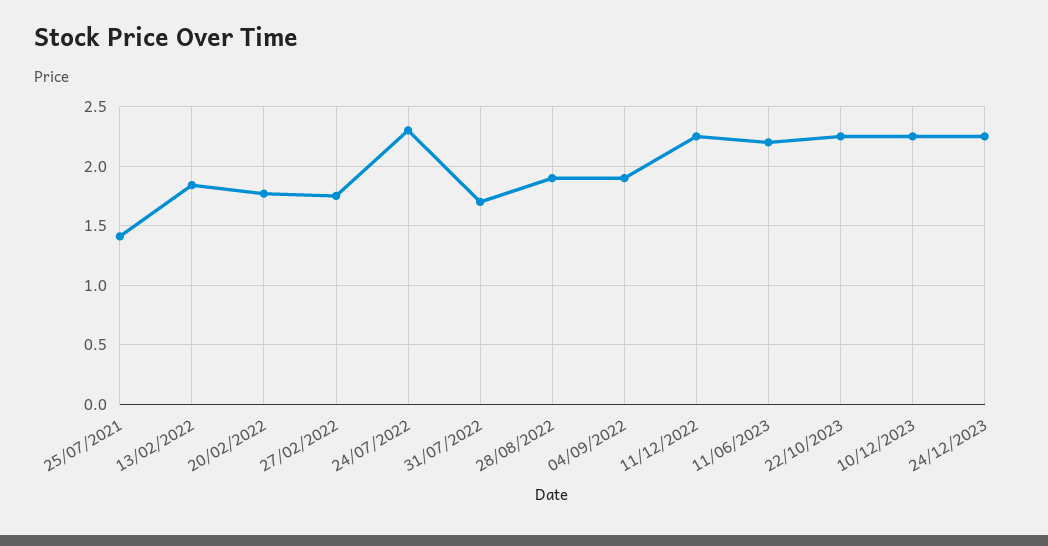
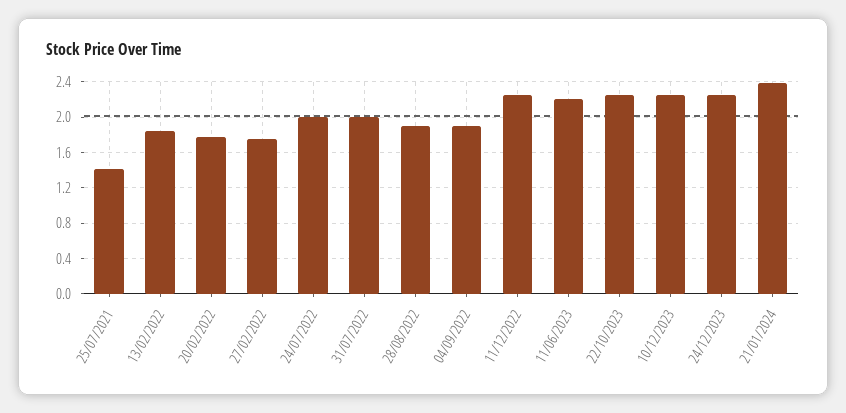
24/07/2022: 2.3 -> 2
31/07/2022: 1.7 -> 2
21/01/2024: none -> 2.4

